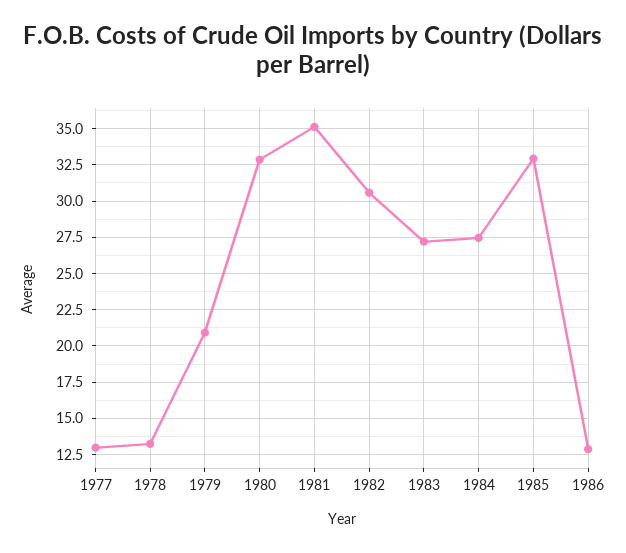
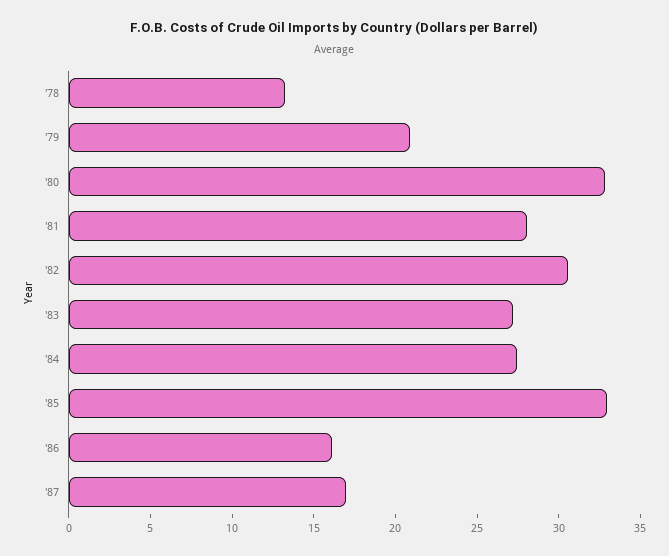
1977: 13 -> none
1981: 35 -> 28
1986: 13 -> 16
'87: none -> 17

